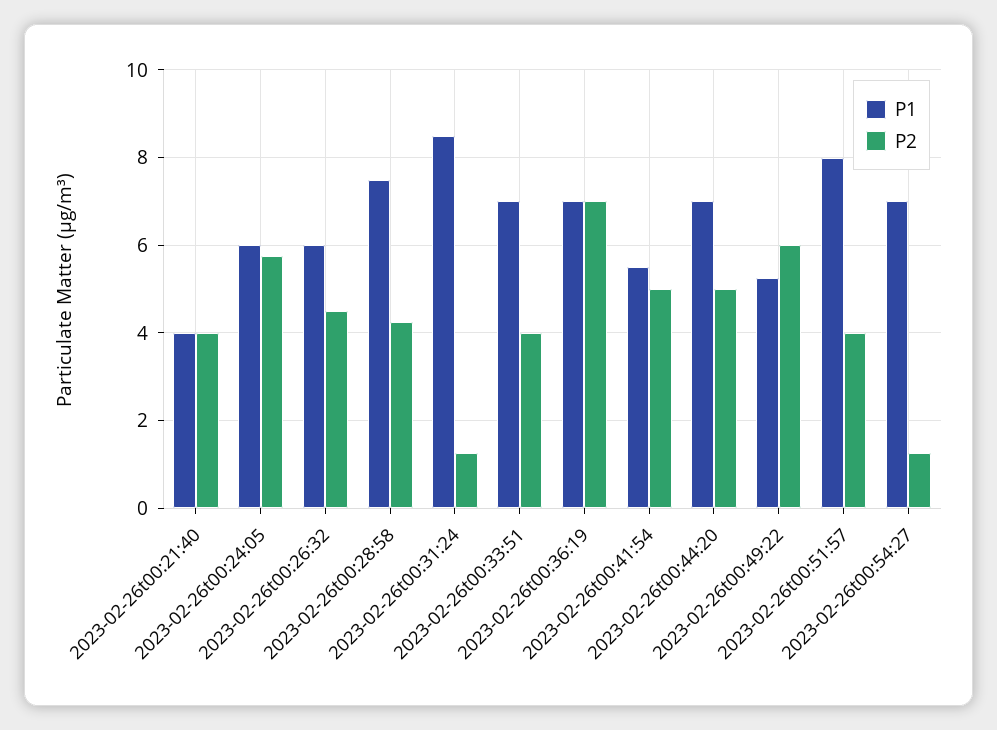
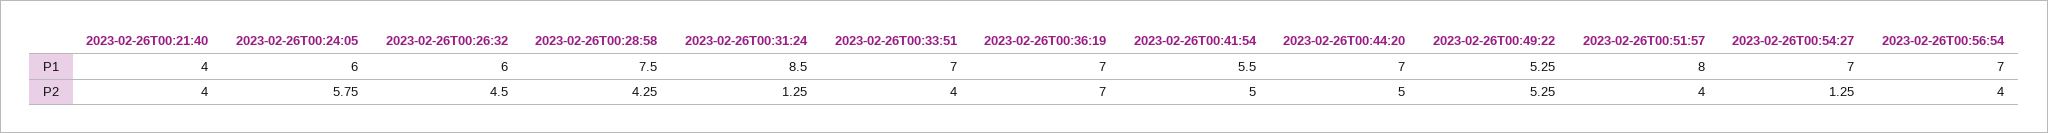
P2, 2023-02-26t00:49:22: 6 -> 5.25
P1, 2023-02-26T00:56:54: none -> 7
P2, 2023-02-26T00:56:54: none -> 4

